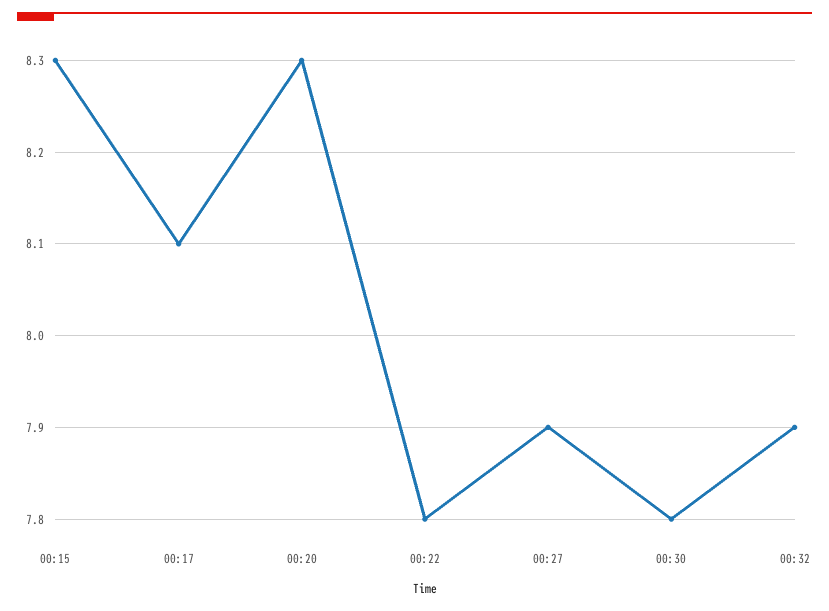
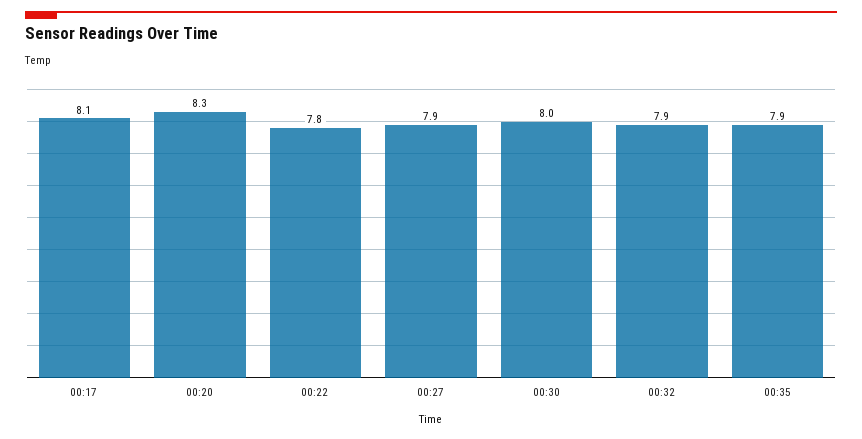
00:15: 8.3 -> none
00:30: 7.8 -> 8
00:35: none -> 7.9

